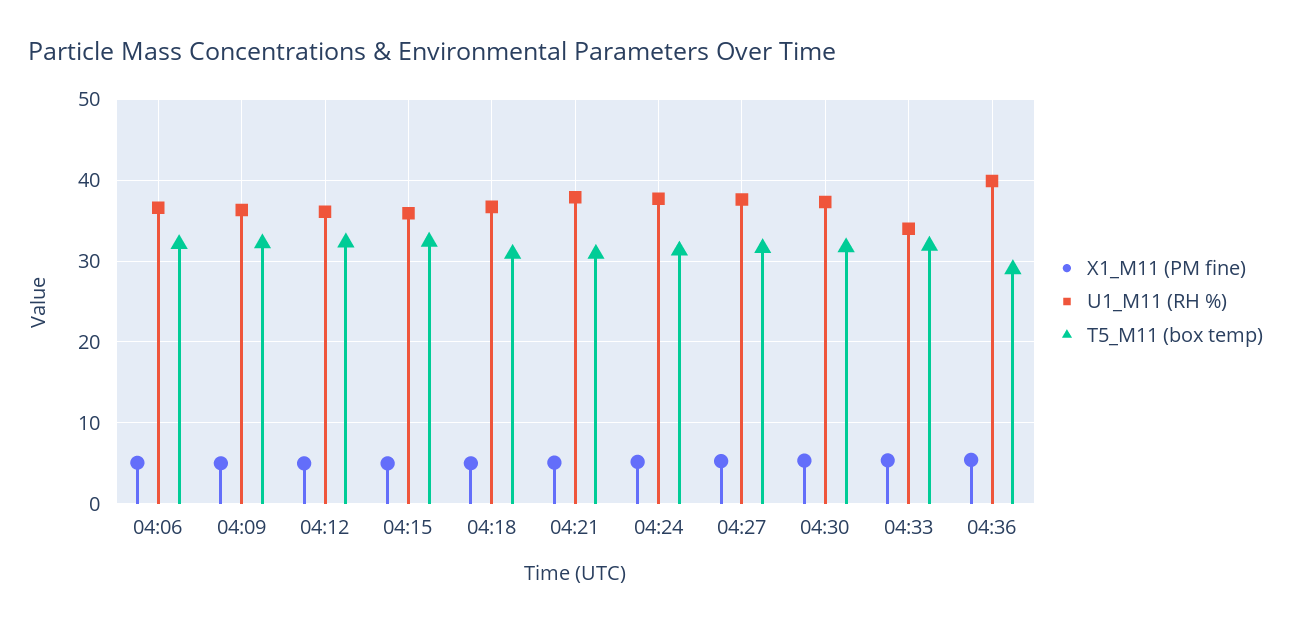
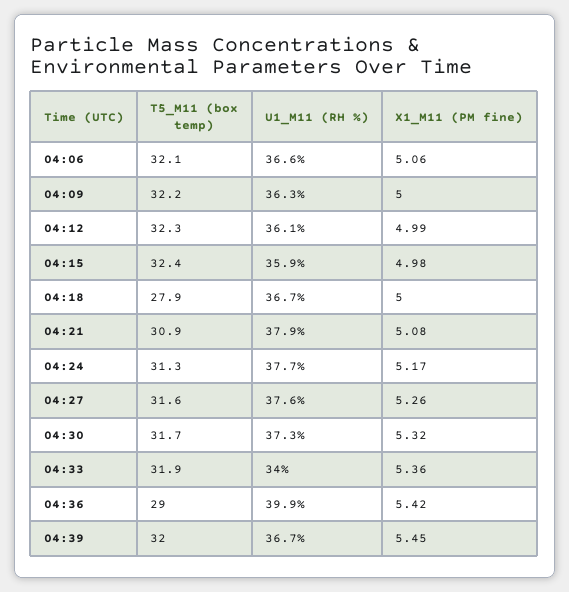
T5_M11 (box temp), 04:18: 31 -> 27.9
T5_M11 (box temp), 04:39: none -> 32
U1_M11 (RH %), 04:39: none -> 36.7
X1_M11 (PM fine), 04:39: none -> 5.45

